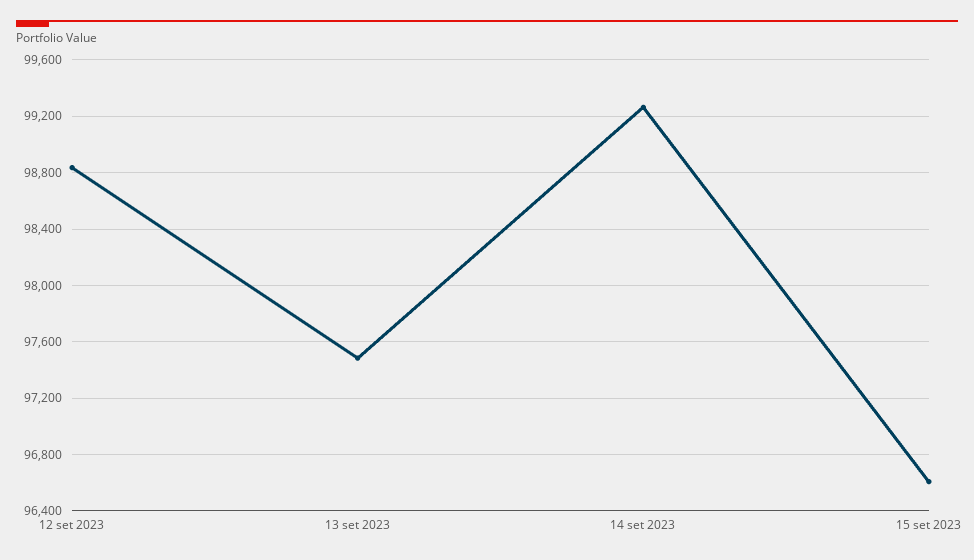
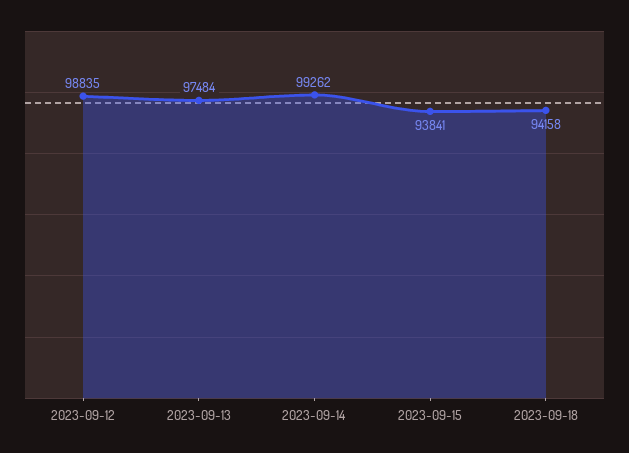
15 set 2023: 96600 -> 93841
2023-09-18: none -> 94158

